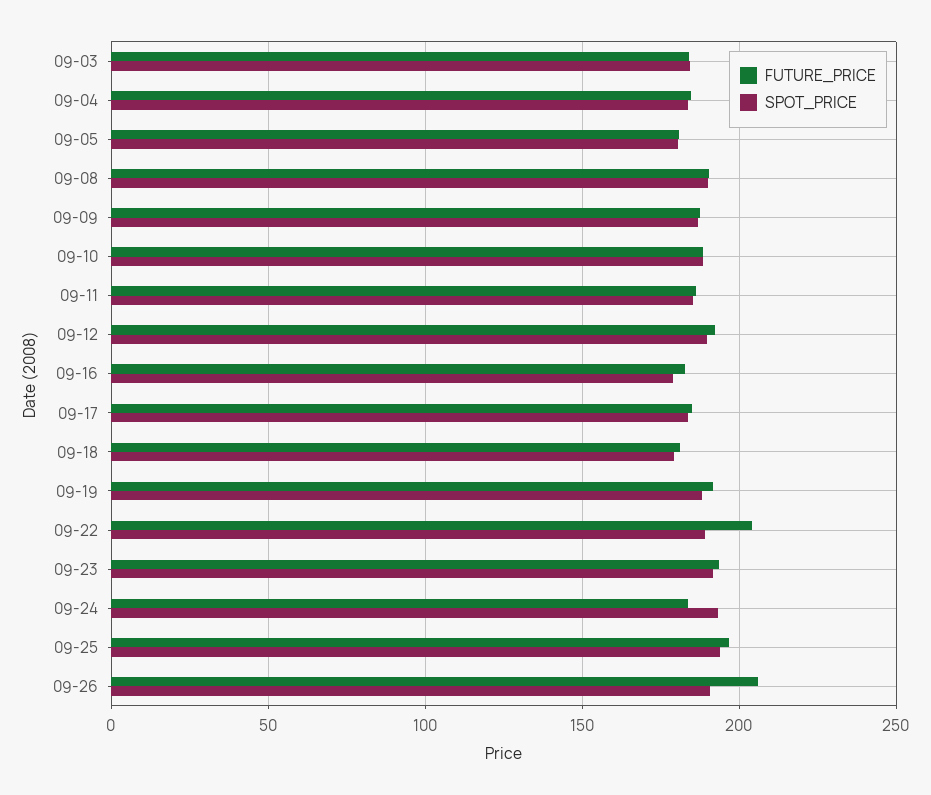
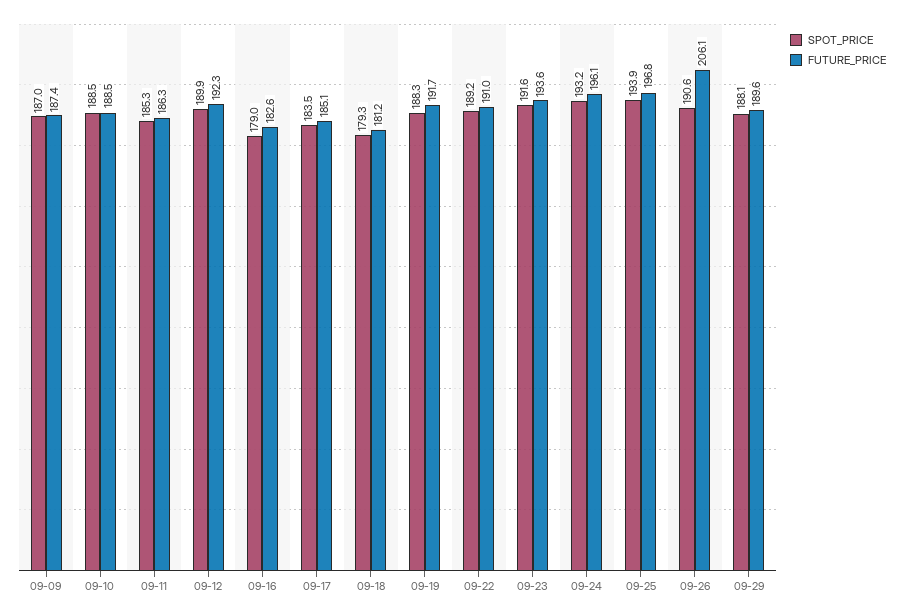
FUTURE_PRICE, 09-03: 185 -> none
SPOT_PRICE, 09-03: 185 -> none
FUTURE_PRICE, 09-04: 185 -> none
SPOT_PRICE, 09-04: 185 -> none
FUTURE_PRICE, 09-05: 180 -> none
SPOT_PRICE, 09-05: 180 -> none
FUTURE_PRICE, 09-08: 190 -> none
SPOT_PRICE, 09-08: 190 -> none
FUTURE_PRICE, 09-22: 205 -> 191
FUTURE_PRICE, 09-24: 185 -> 196.1
SPOT_PRICE, 09-29: none -> 188.1
FUTURE_PRICE, 09-29: none -> 189.6

